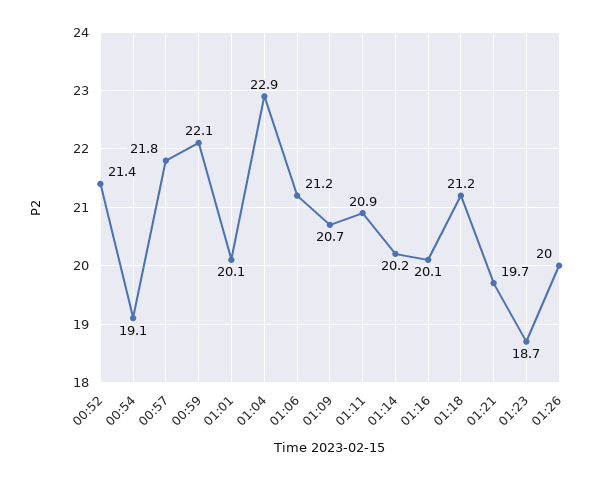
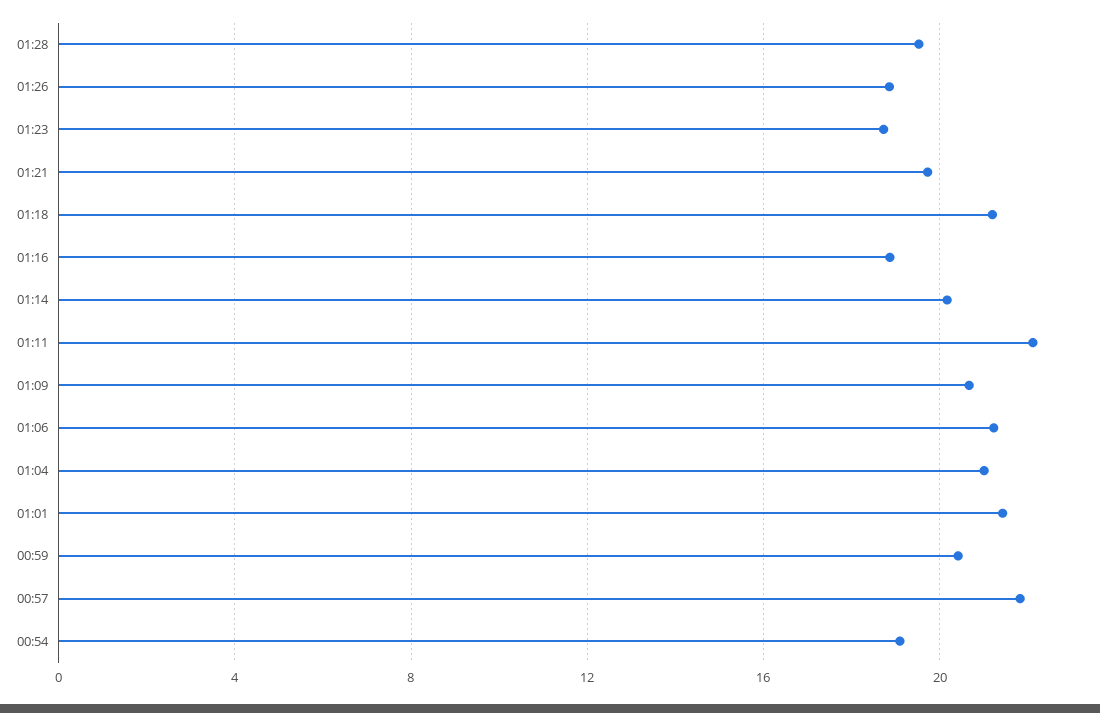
00:52: 21.4 -> none
00:59: 22.1 -> 20.5
01:01: 20.1 -> 21.5
01:04: 22.9 -> 21
01:11: 20.9 -> 22
01:16: 20.1 -> 19
01:26: 20 -> 19
01:28: none -> 19.5

